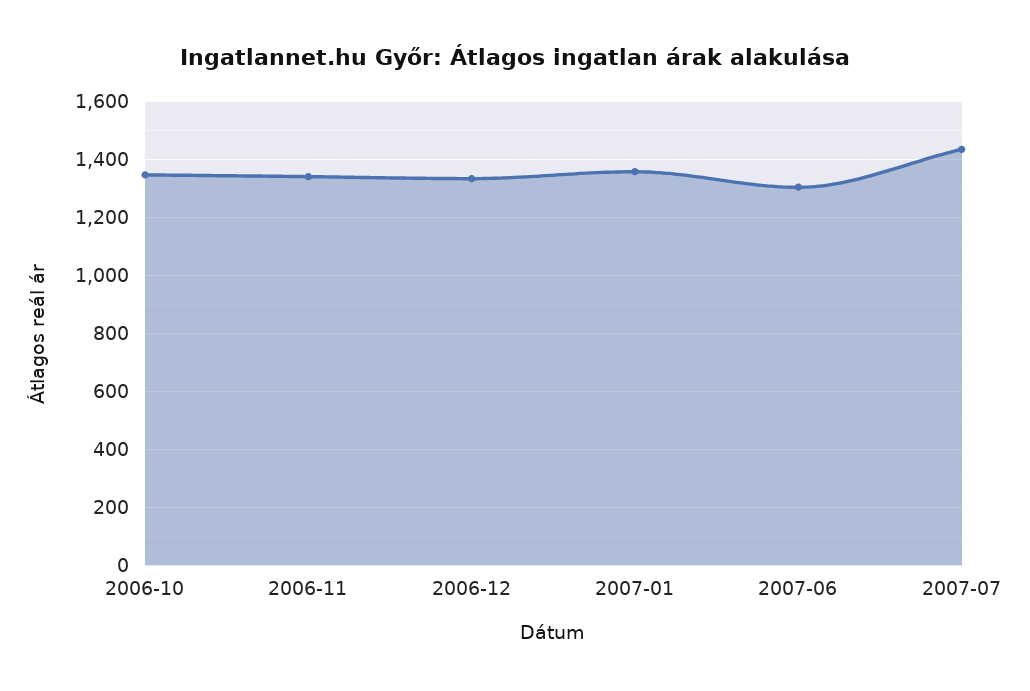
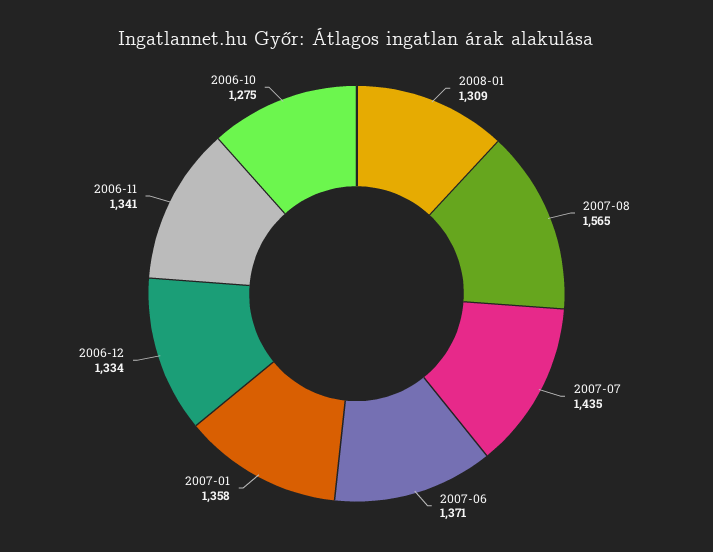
2006-10: 1350 -> 1275
2007-06: 1300 -> 1371
2008-01: none -> 1309
2007-08: none -> 1565

